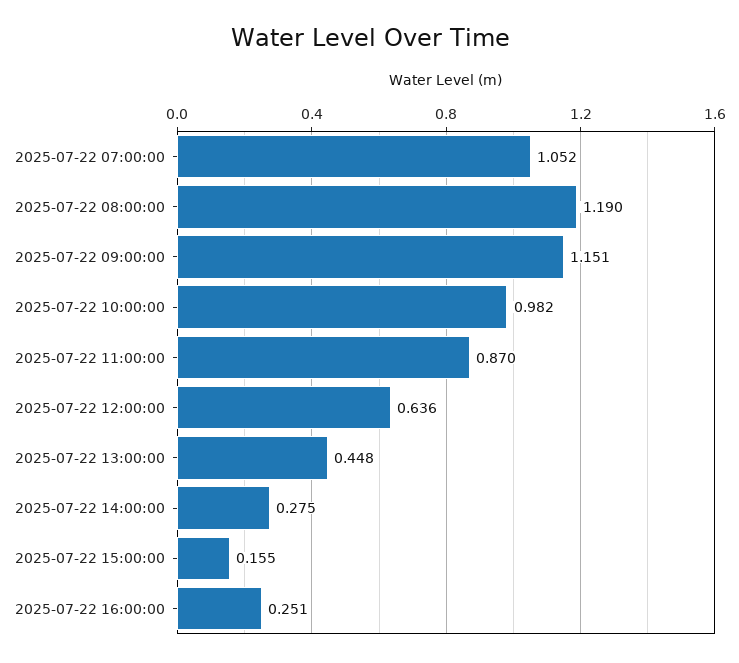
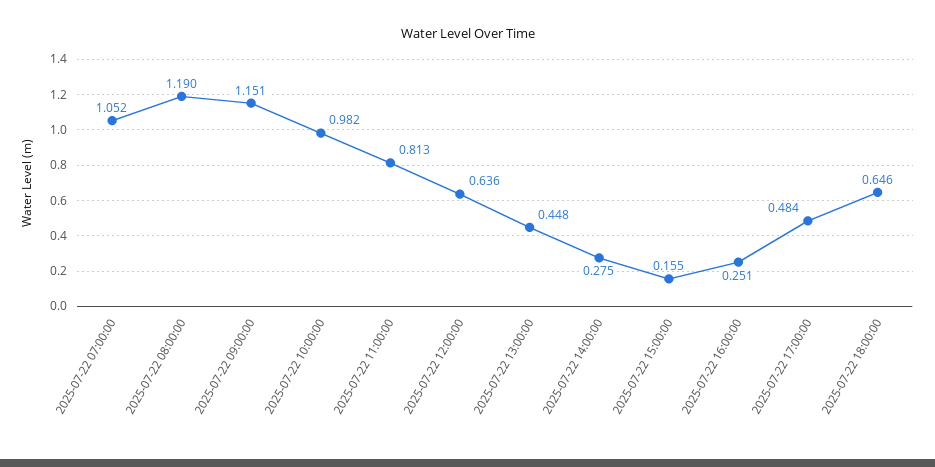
2025-07-22 11:00:00: 0.87 -> 0.813
2025-07-22 17:00:00: none -> 0.484
2025-07-22 18:00:00: none -> 0.646

